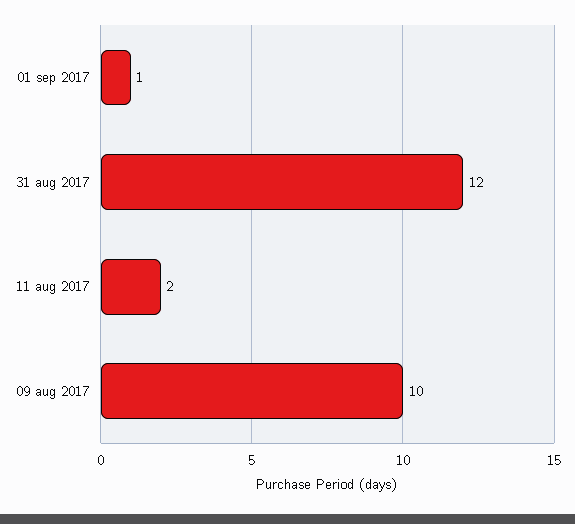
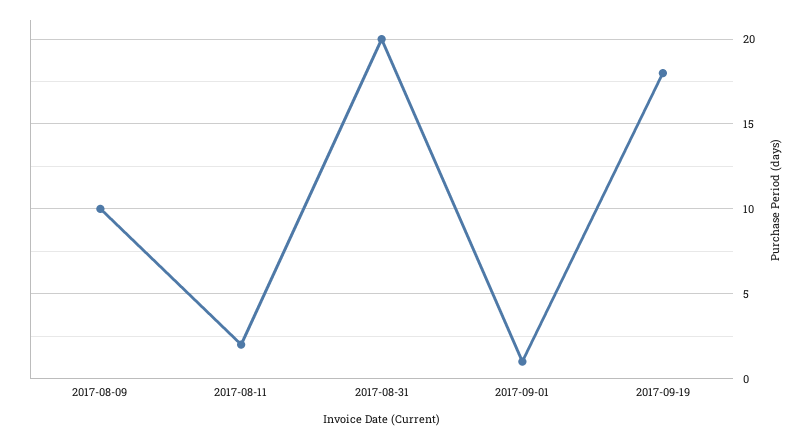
31 aug 2017: 12 -> 20
2017-09-19: none -> 18

